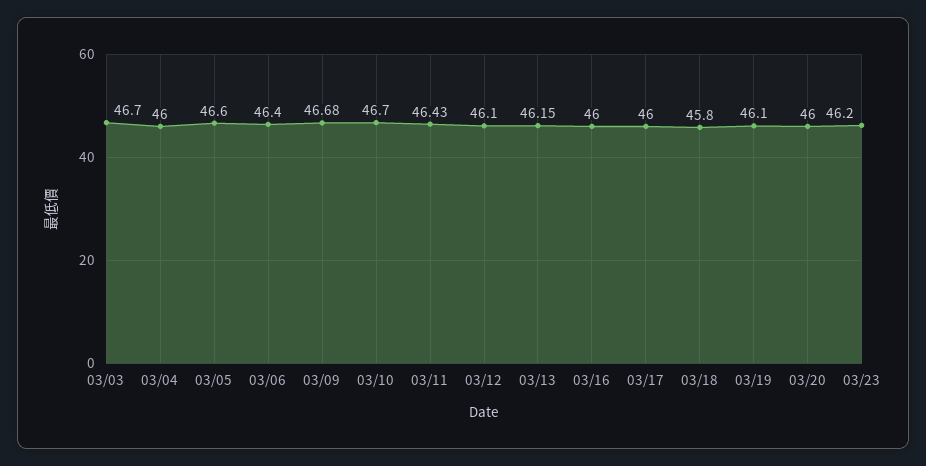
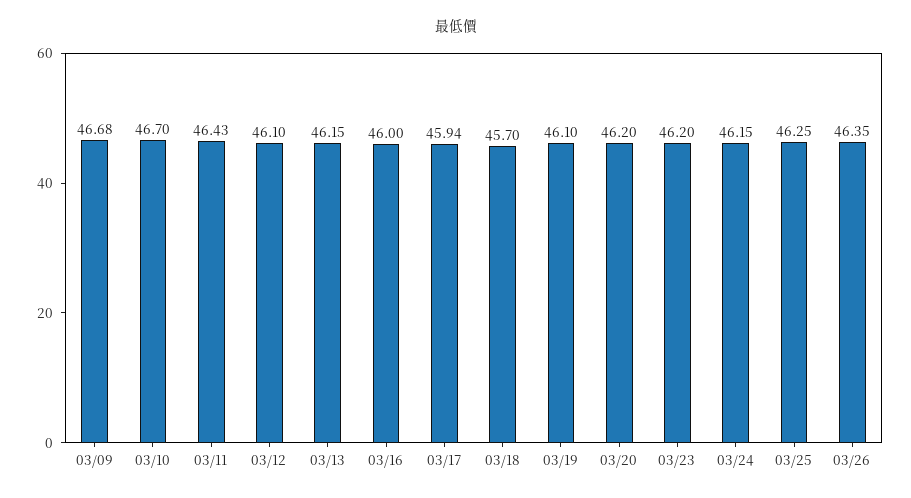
03/03: 46.7 -> none
03/04: 46 -> none
03/05: 46.6 -> none
03/06: 46.4 -> none
03/17: 46 -> 45.94
03/18: 45.8 -> 45.7
03/20: 46 -> 46.2
03/24: none -> 46.15
03/25: none -> 46.25
03/26: none -> 46.35

